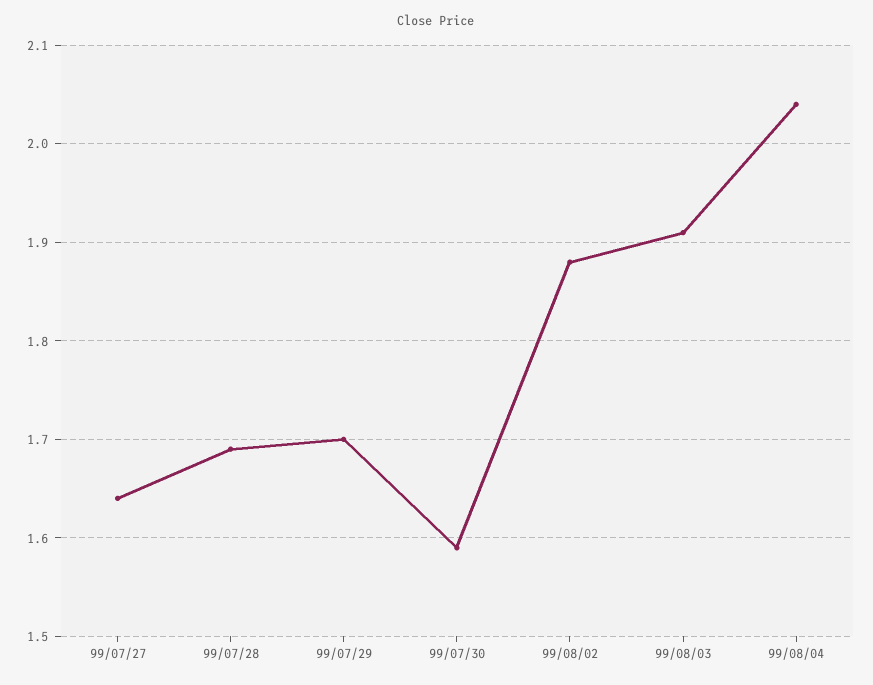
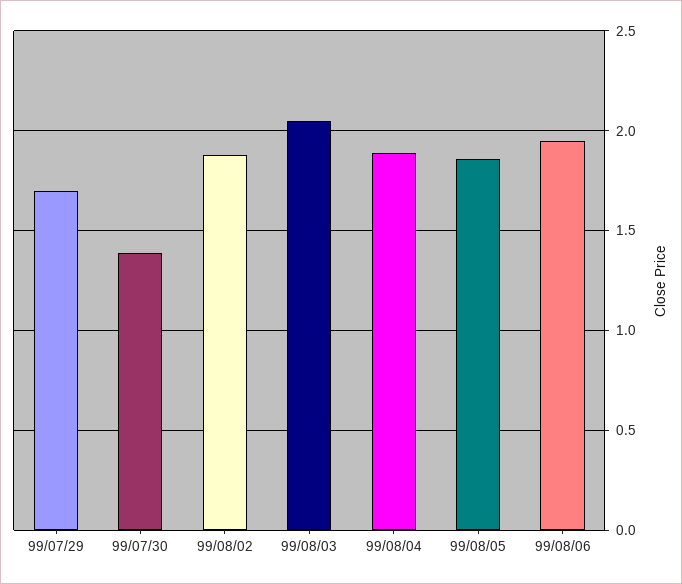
99/07/27: 1.64 -> none
99/07/28: 1.69 -> none
99/07/30: 1.59 -> 1.4
99/08/03: 1.91 -> 2.05
99/08/04: 2.04 -> 1.9
99/08/05: none -> 1.85
99/08/06: none -> 1.95

